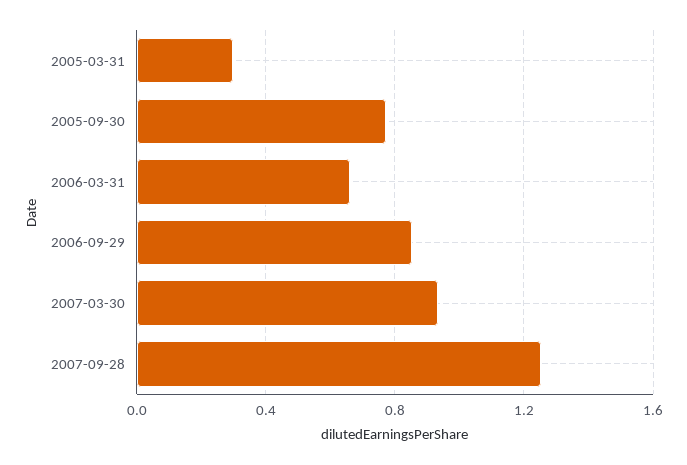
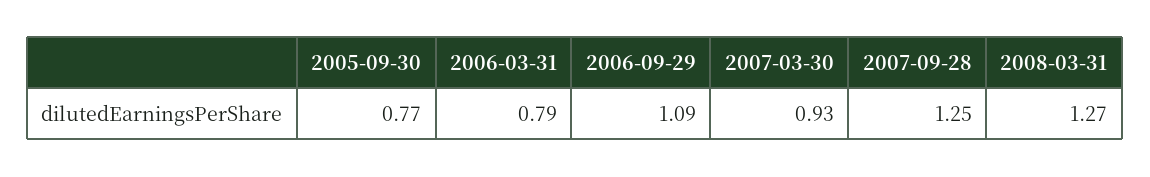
2005-03-31: 0.3 -> none
2006-03-31: 0.65 -> 0.79
2006-09-29: 0.85 -> 1.09
2008-03-31: none -> 1.27

